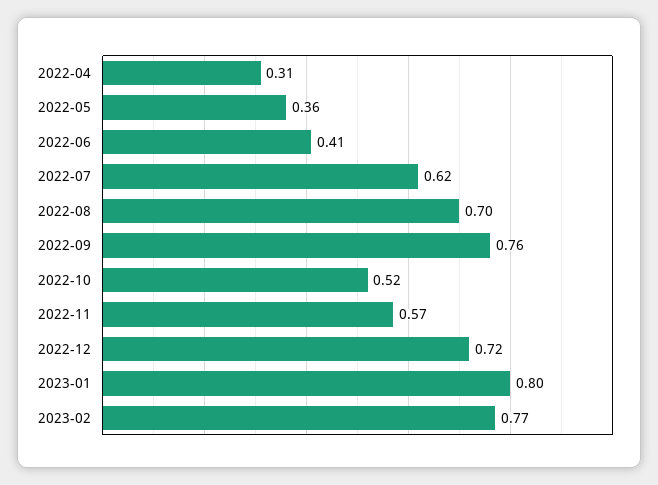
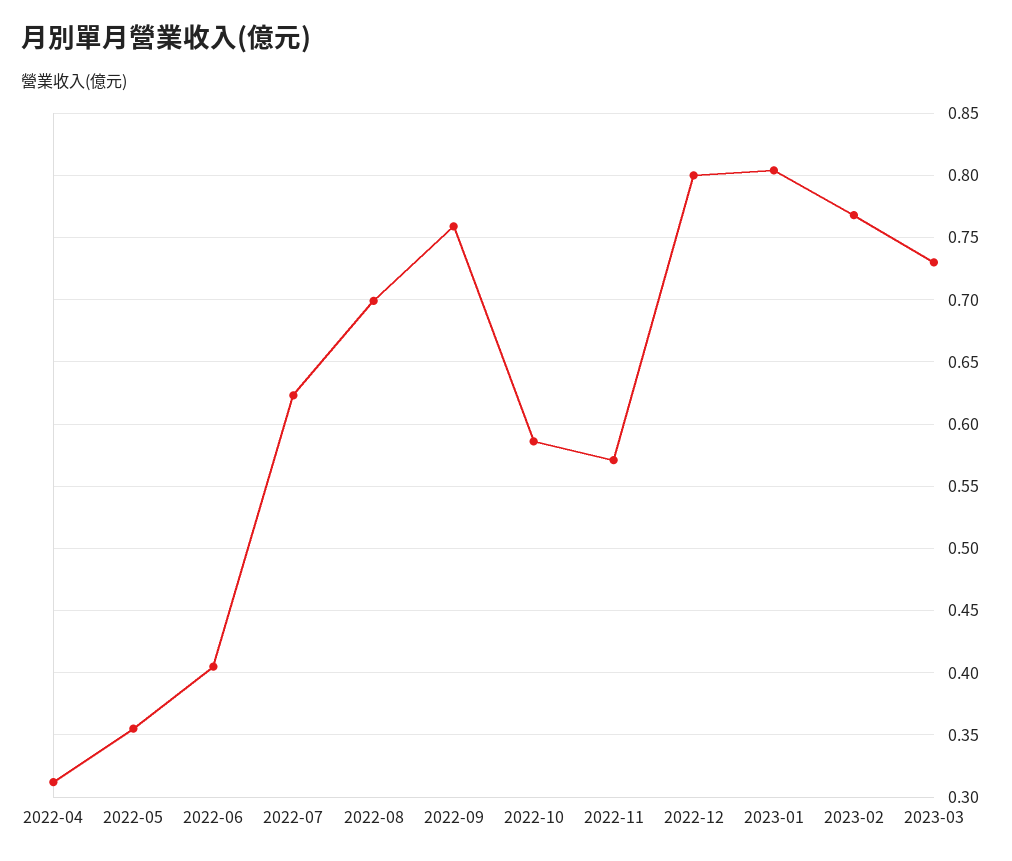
2022-10: 0.52 -> 0.585
2022-12: 0.72 -> 0.8
2023-03: none -> 0.73

